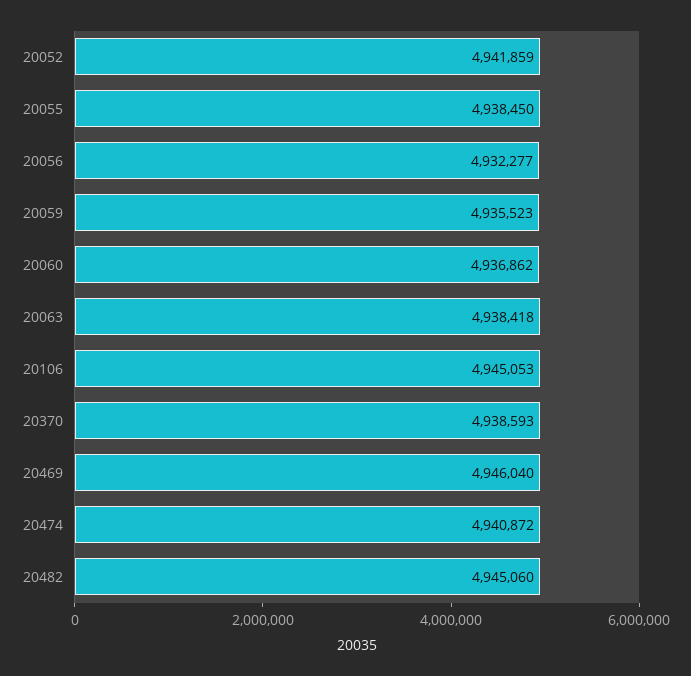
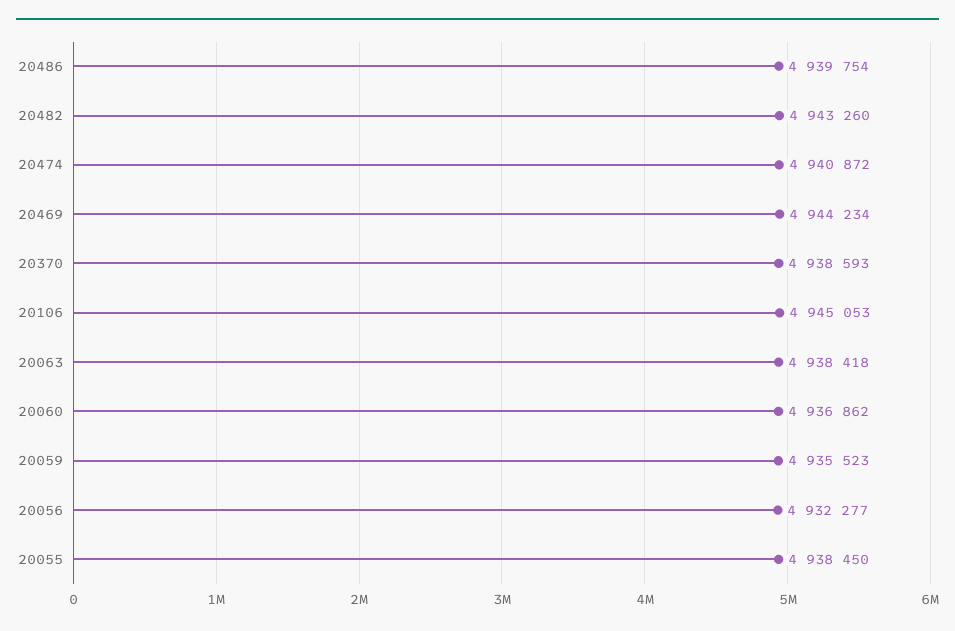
20052: 4941859 -> none
20469: 4946040 -> 4944234
20482: 4945060 -> 4943260
20486: none -> 4939754

